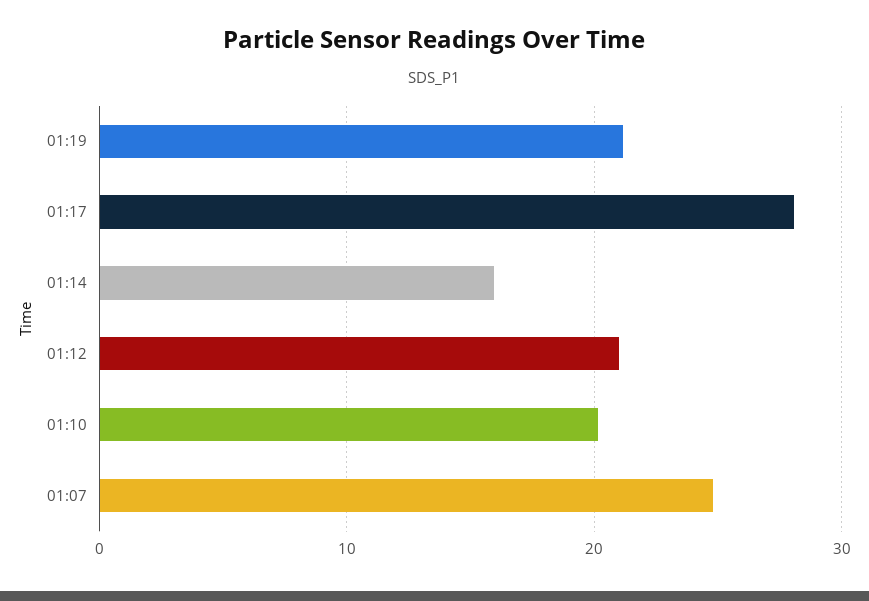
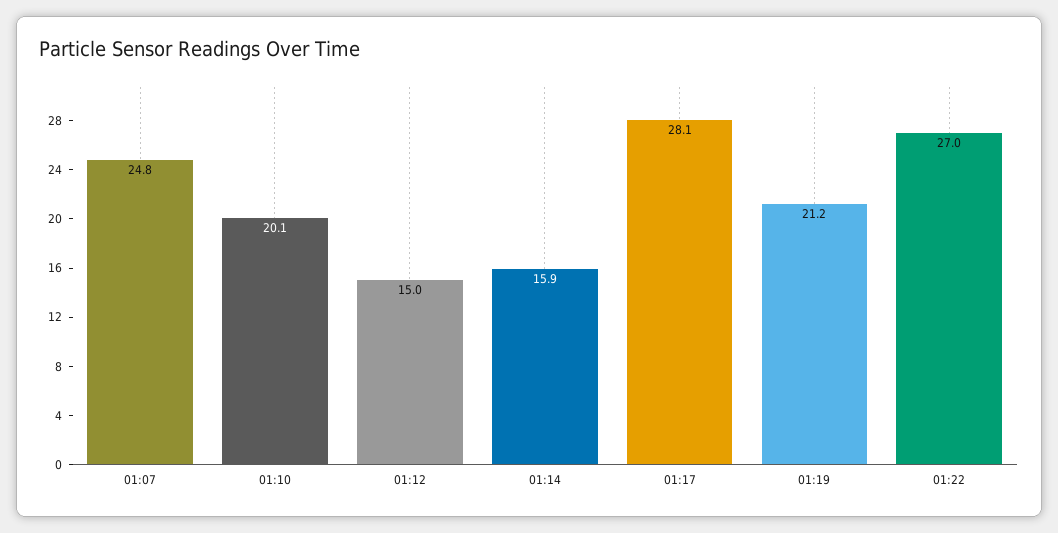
01:12: 21 -> 15
01:22: none -> 27

